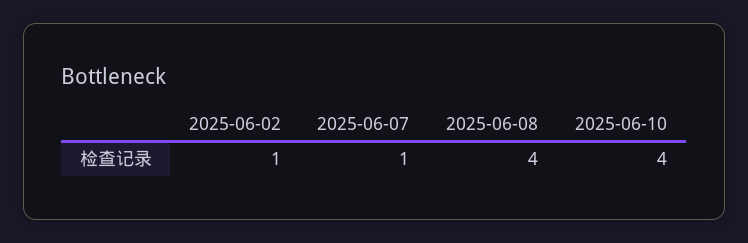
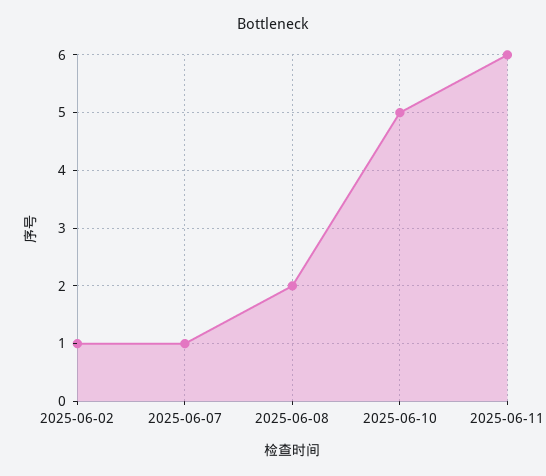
2025-06-08: 4 -> 2
2025-06-10: 4 -> 5
2025-06-11: none -> 6

